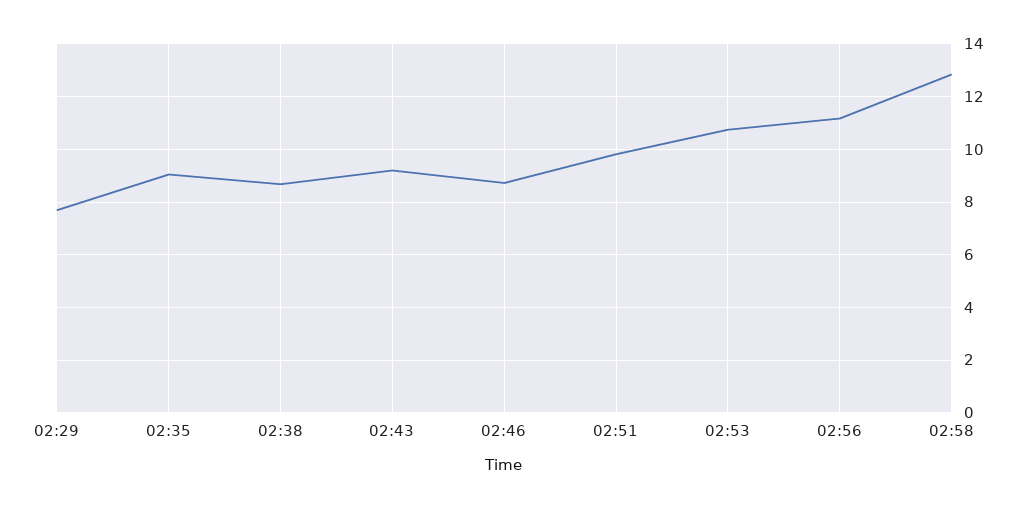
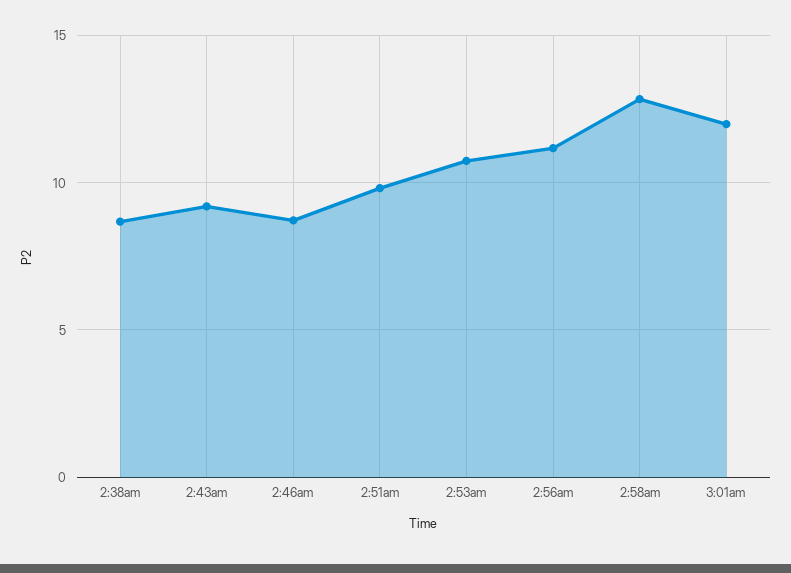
02:29: 7.75 -> none
02:35: 9 -> none
3:01am: none -> 12

